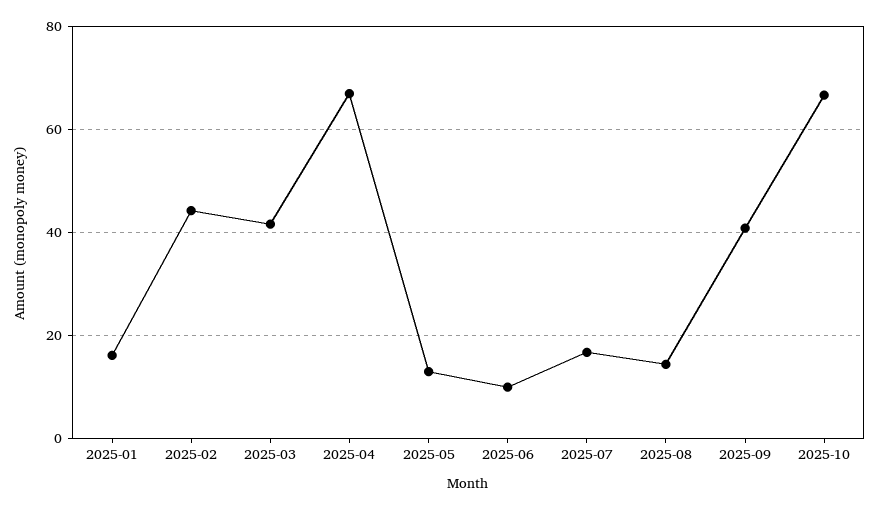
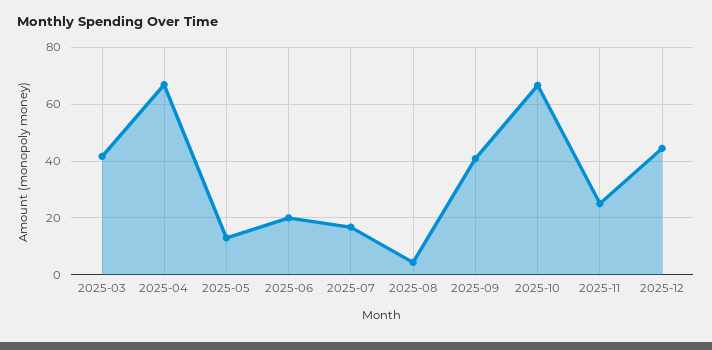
2025-01: 16 -> none
2025-02: 44 -> none
2025-06: 10 -> 20
2025-08: 14 -> 5
2025-11: none -> 25
2025-12: none -> 45

